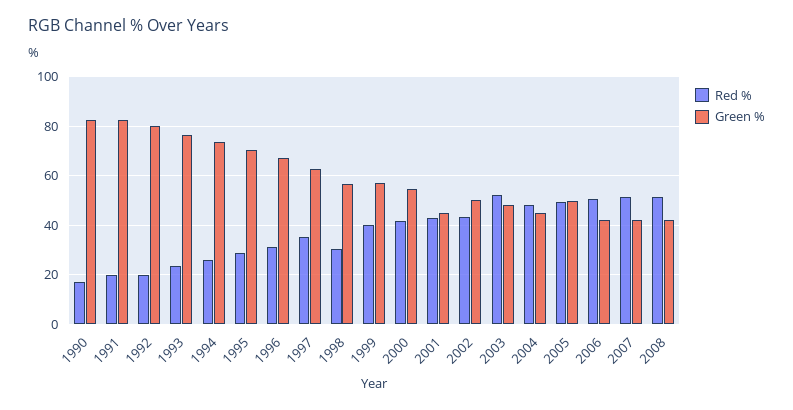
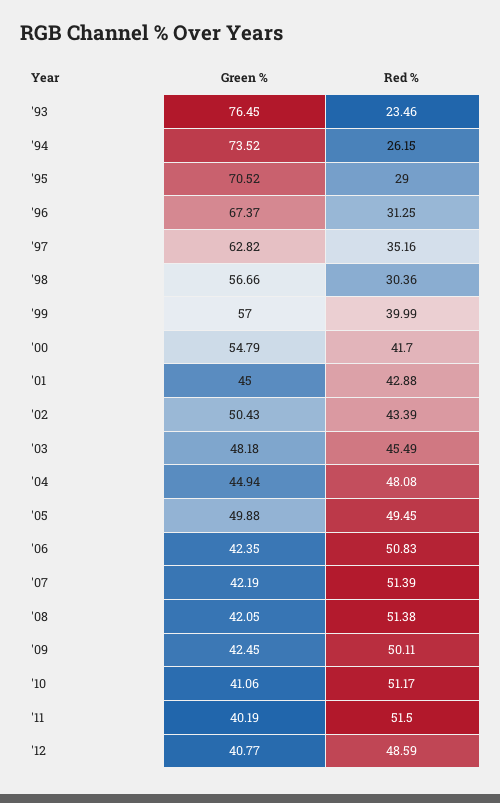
Red %, 1990: 17.5 -> none
Green %, 1990: 82.5 -> none
Red %, 1991: 20 -> none
Green %, 1991: 82.5 -> none
Red %, 1992: 20 -> none
Green %, 1992: 80 -> none
Red %, 2003: 52.5 -> 45.49
Green %, '09: none -> 42.45
Red %, '09: none -> 50.11
Green %, '10: none -> 41.06
Red %, '10: none -> 51.17
Green %, '11: none -> 40.19
Red %, '11: none -> 51.5
Green %, '12: none -> 40.77
Red %, '12: none -> 48.59

